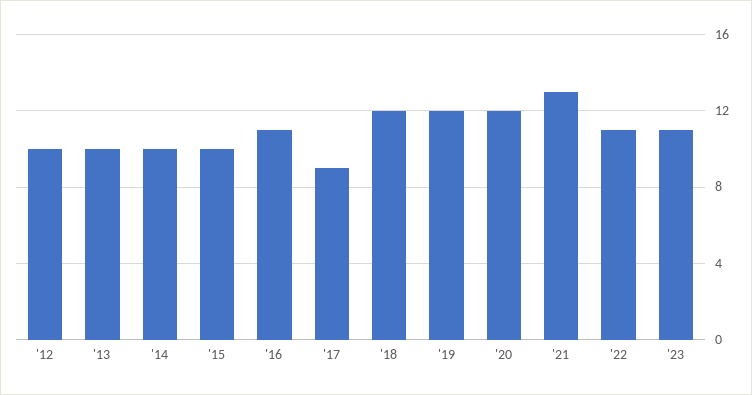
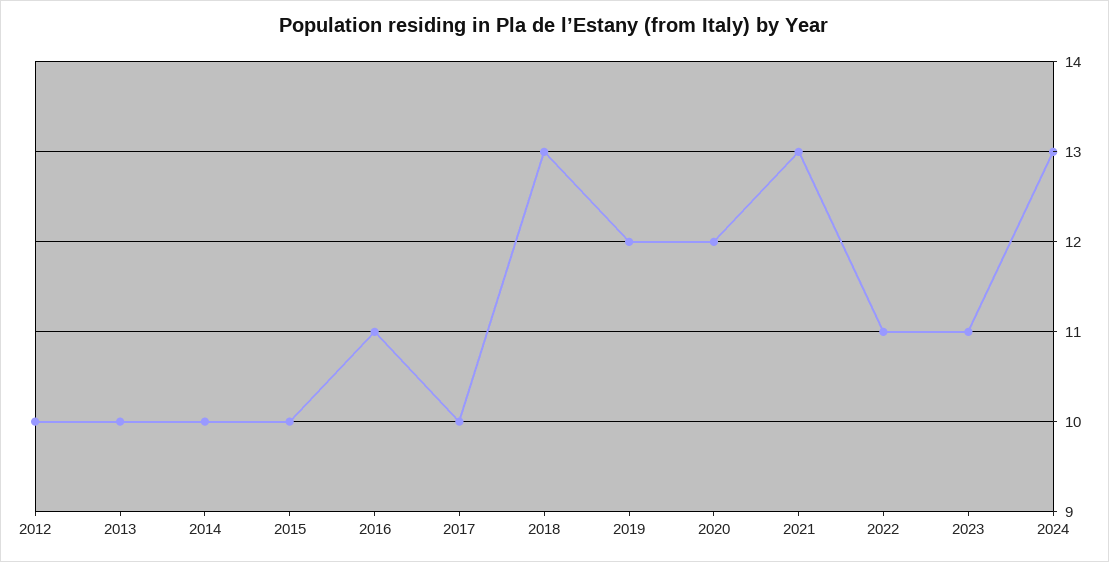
'17: 9 -> 10
'18: 12 -> 13
2024: none -> 13

